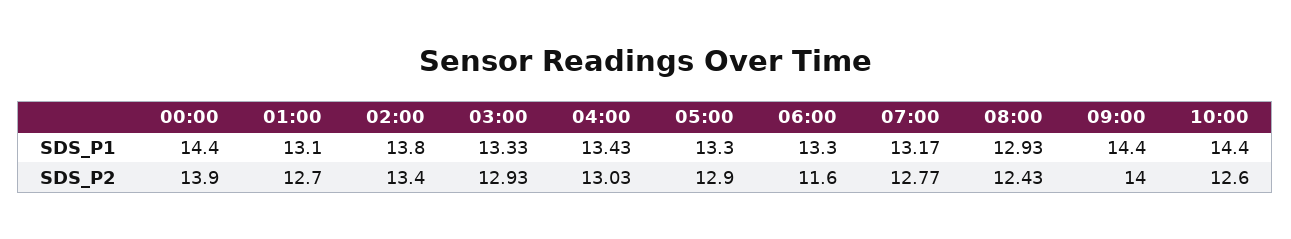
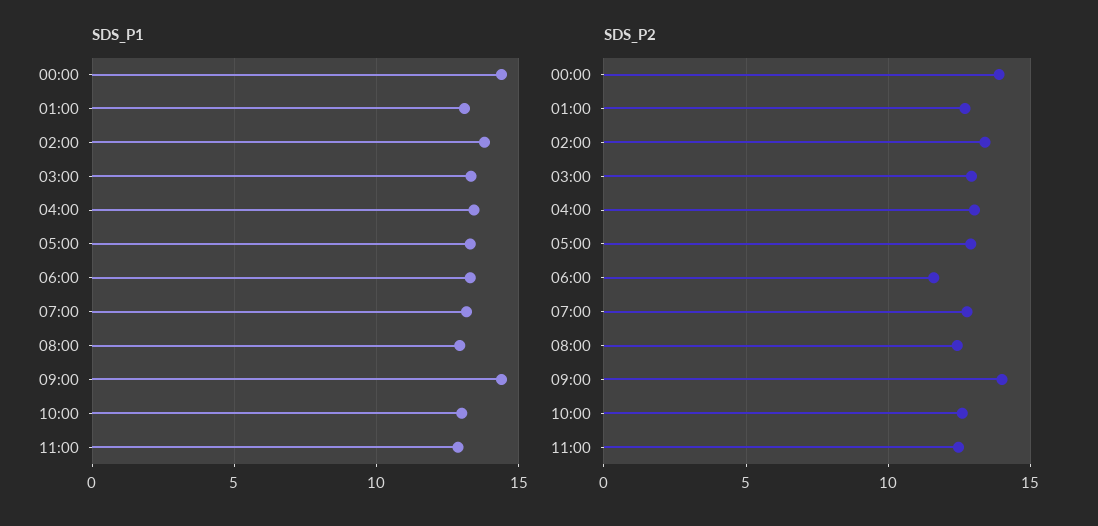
SDS_P1, 10:00: 14.4 -> 13
SDS_P1, 11:00: none -> 13
SDS_P2, 11:00: none -> 12.5

